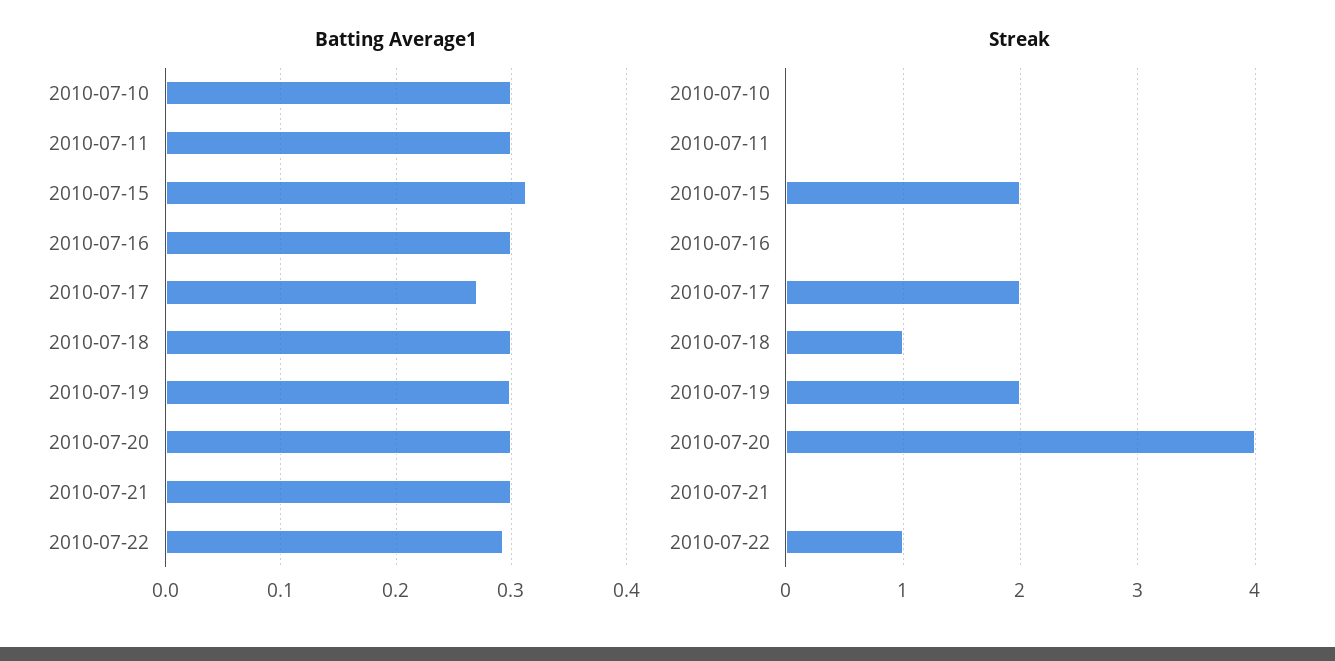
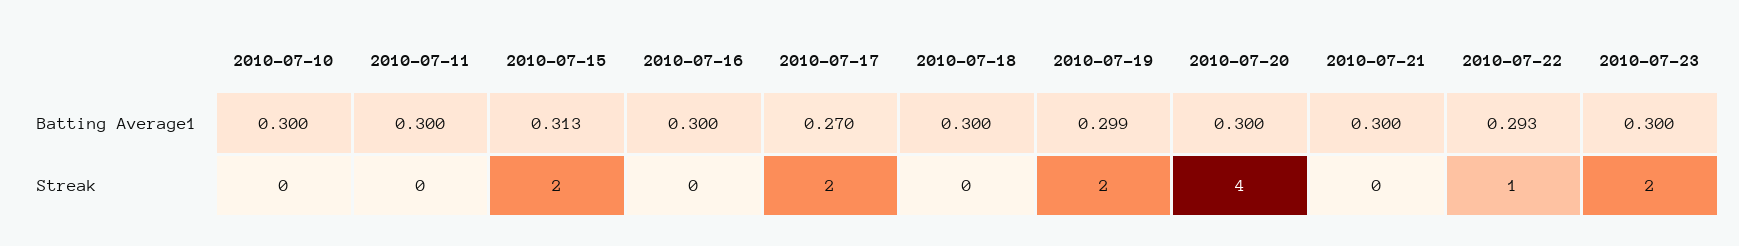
Streak, 2010-07-18: 1 -> 0
Batting Average1, 2010-07-23: none -> 0.3
Streak, 2010-07-23: none -> 2

